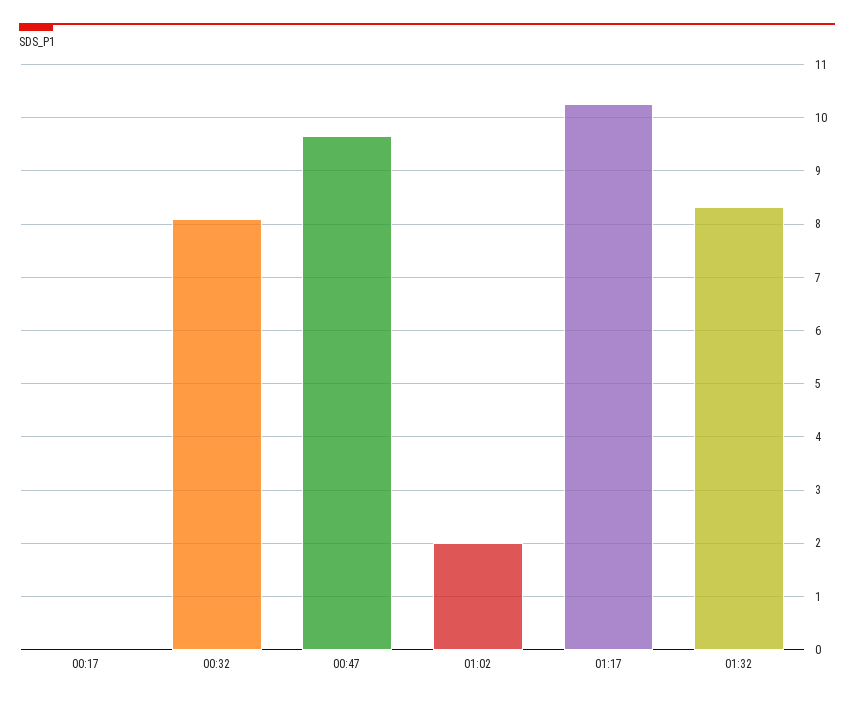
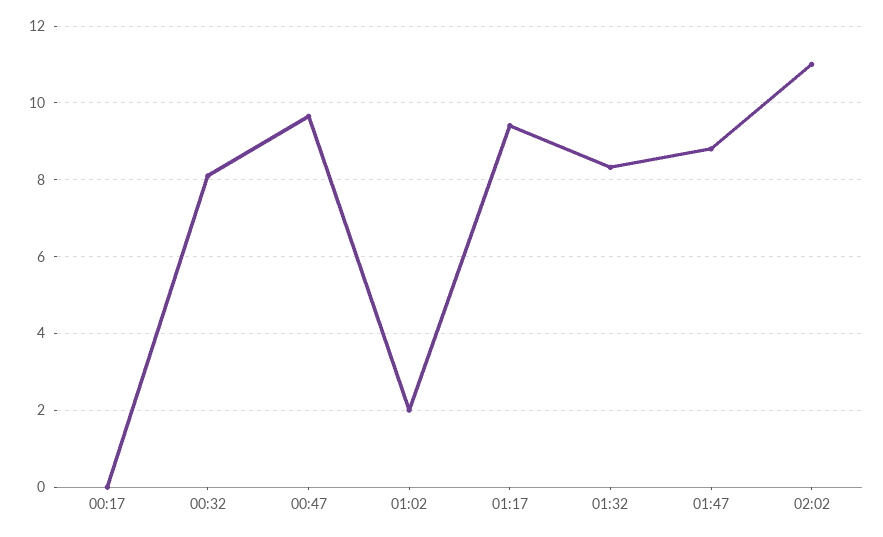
01:17: 10.2 -> 9.4
01:47: none -> 8.8
02:02: none -> 11

